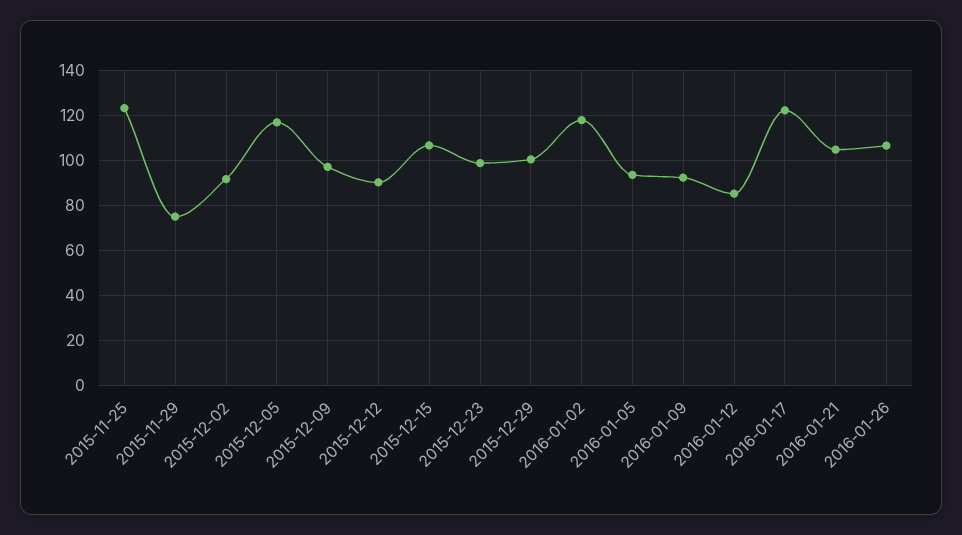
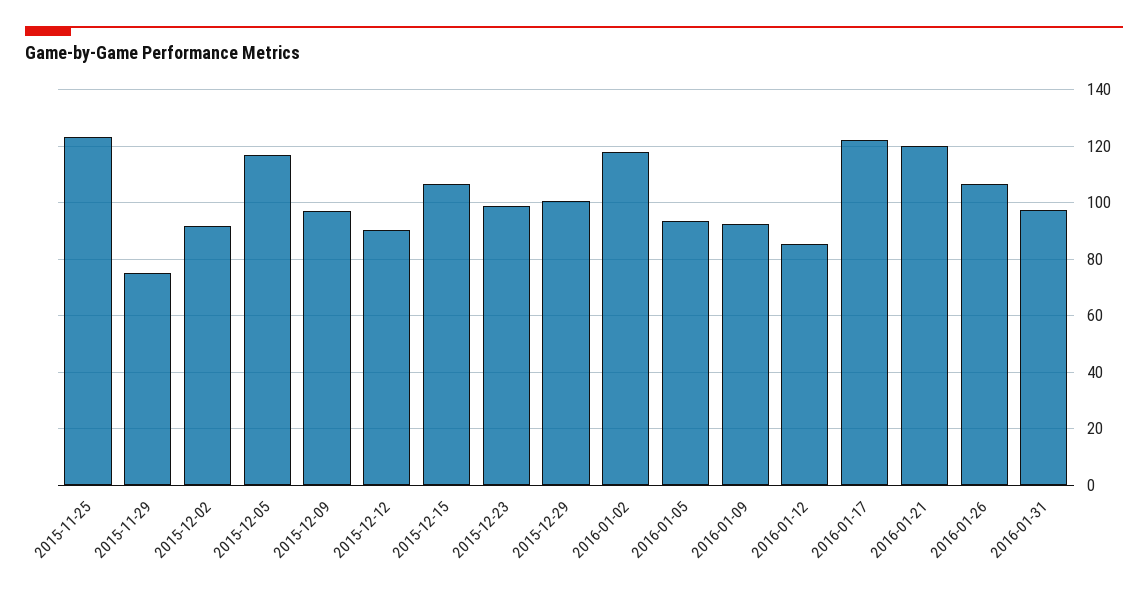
2016-01-21: 105 -> 120
2016-01-31: none -> 97.5

